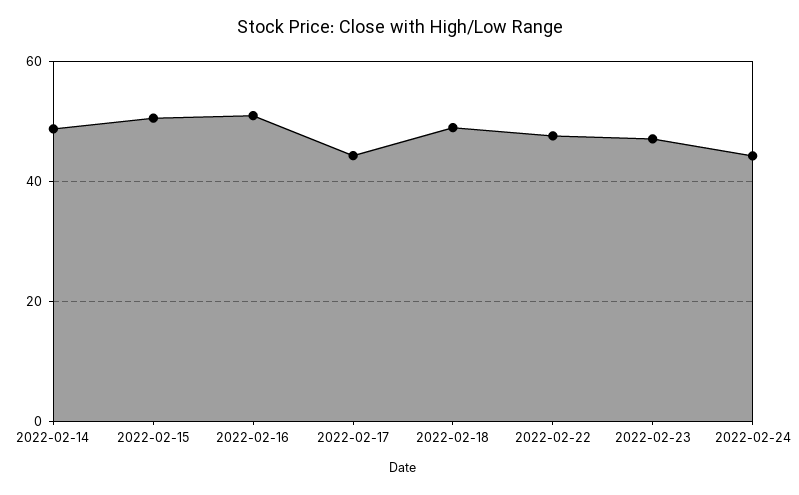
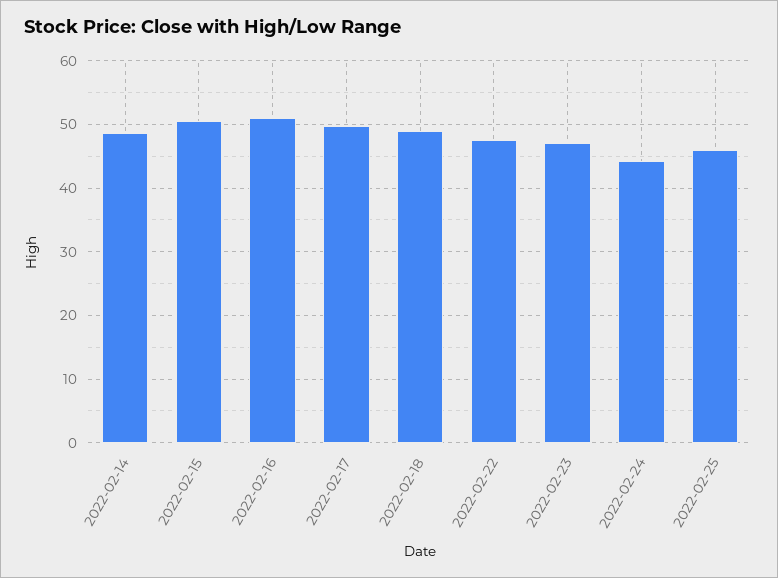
2022-02-17: 44 -> 50
2022-02-25: none -> 46

